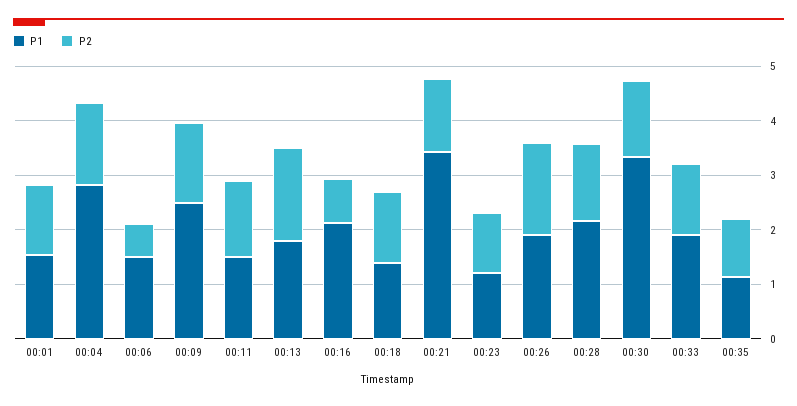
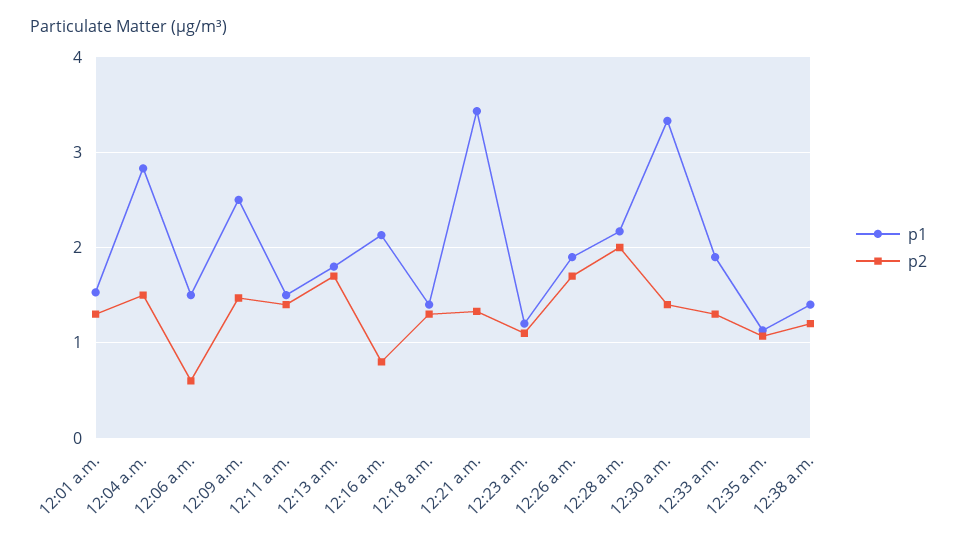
P2, 00:28: 1.4 -> 2
P1, 12:38 a.m.: none -> 1.4
P2, 12:38 a.m.: none -> 1.2

